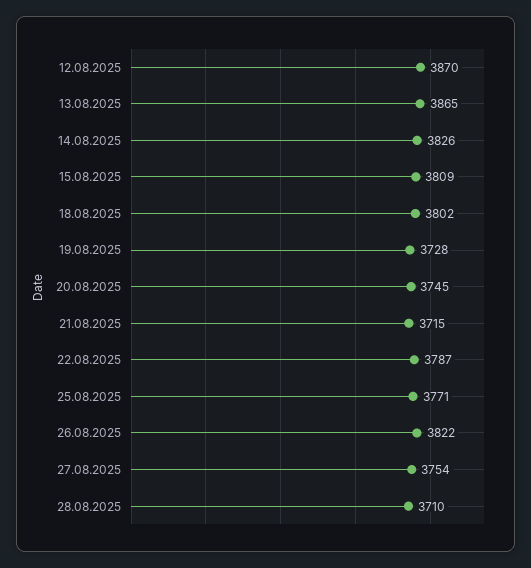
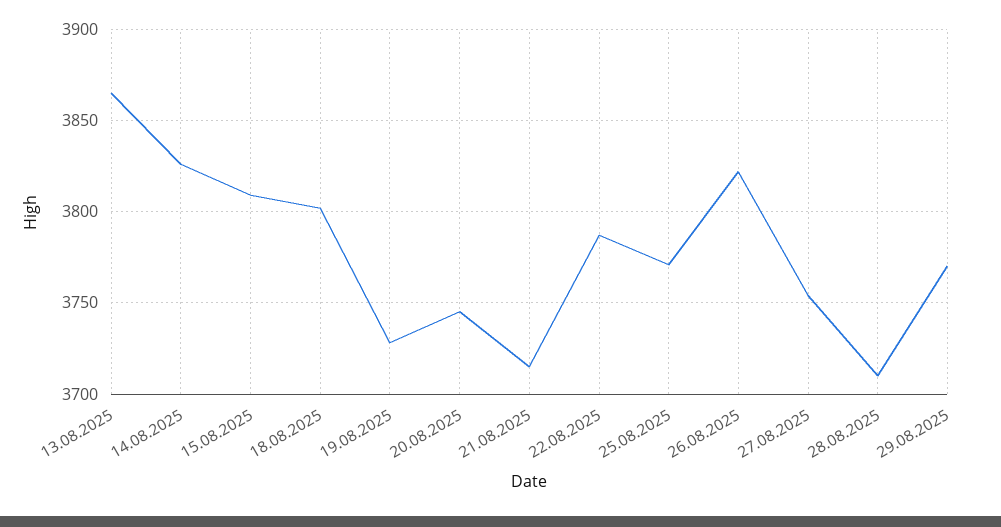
12.08.2025: 3870 -> none
29.08.2025: none -> 3770

